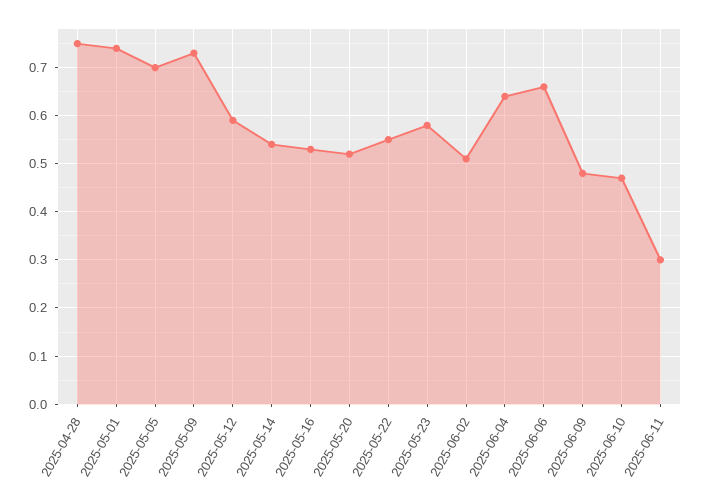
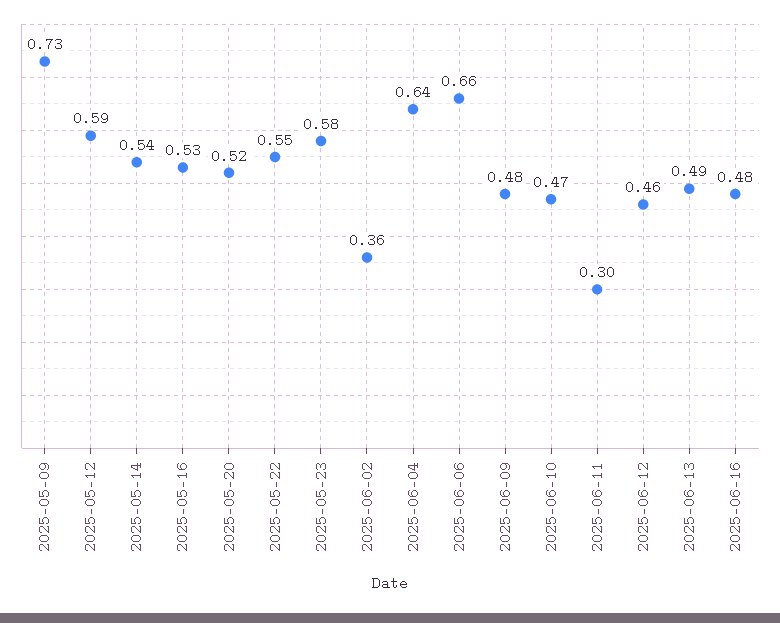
2025-04-28: 0.75 -> none
2025-05-01: 0.75 -> none
2025-05-05: 0.7 -> none
2025-06-02: 0.5 -> 0.36
2025-06-12: none -> 0.46
2025-06-13: none -> 0.49
2025-06-16: none -> 0.48

